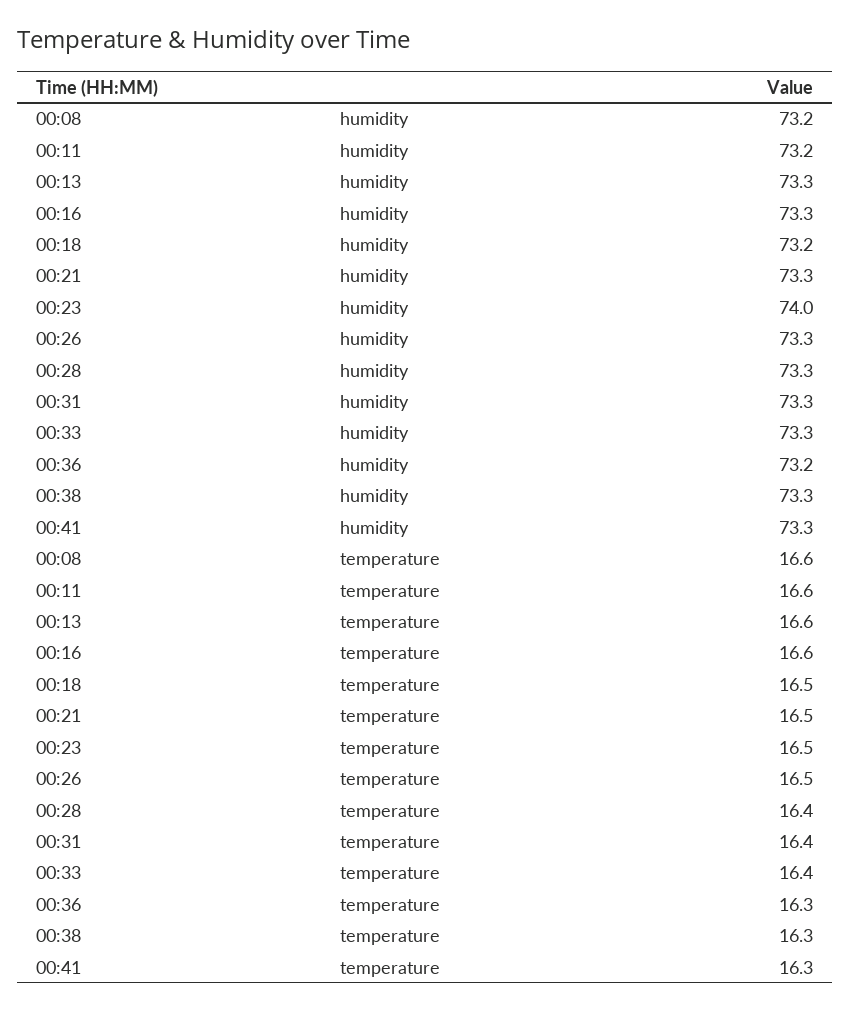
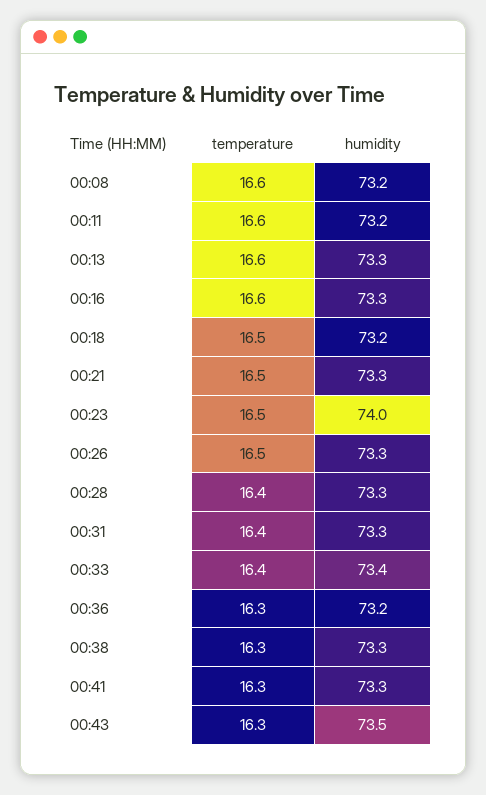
00:33, humidity: 73.3 -> 73.4
00:43, temperature: none -> 16.3
00:43, humidity: none -> 73.5

